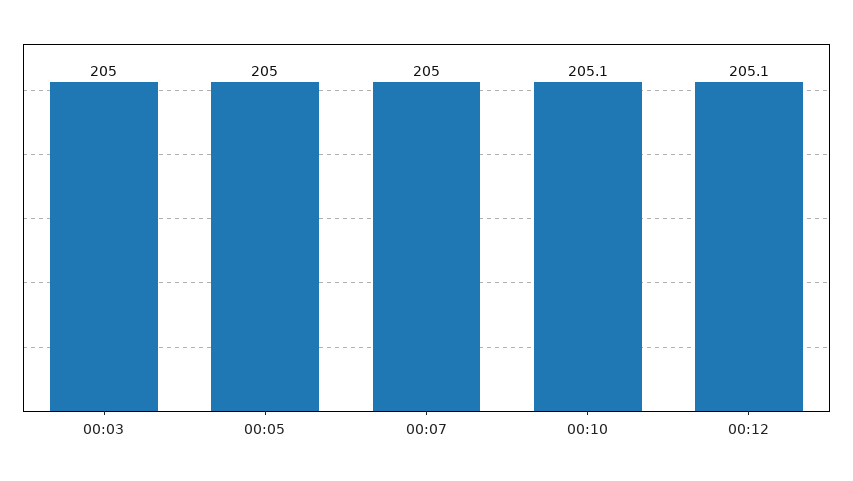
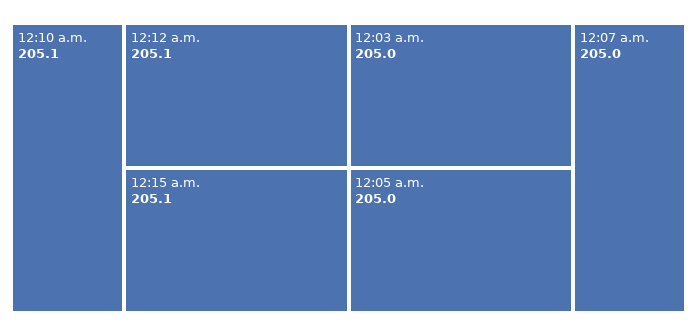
12:15 a.m.: none -> 205.1

